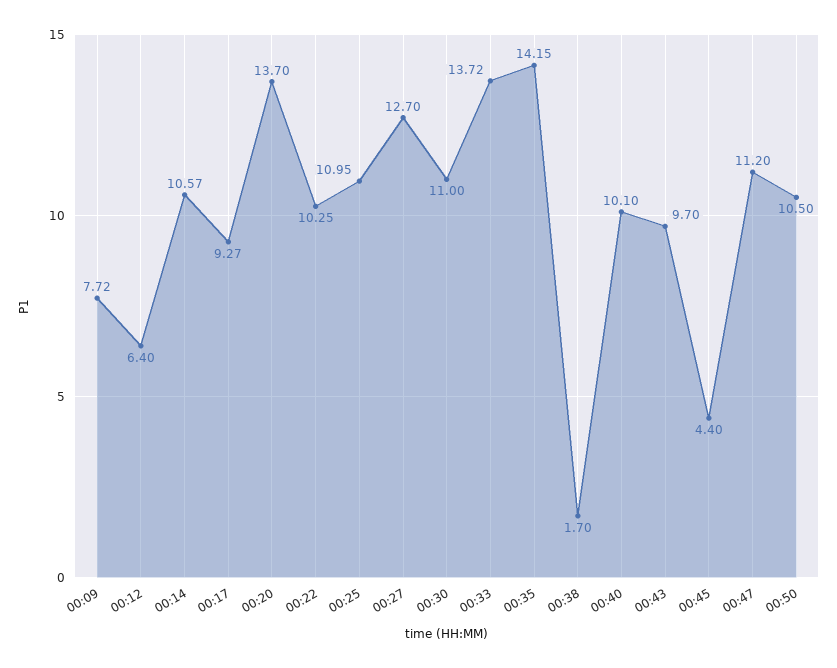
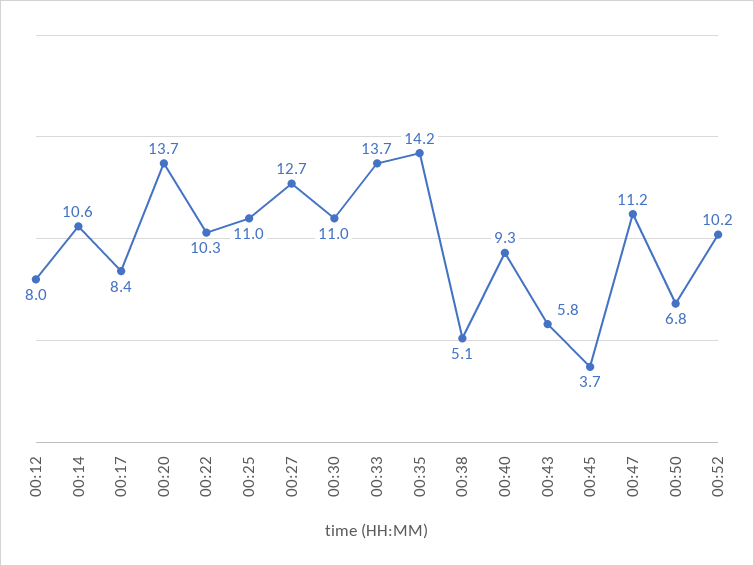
00:09: 7.72 -> none
00:12: 6.4 -> 8
00:17: 9.27 -> 8.4
00:38: 1.7 -> 5.1
00:40: 10.1 -> 9.3
00:43: 9.7 -> 5.8
00:45: 4.4 -> 3.7
00:50: 10.5 -> 6.8
00:52: none -> 10.2

